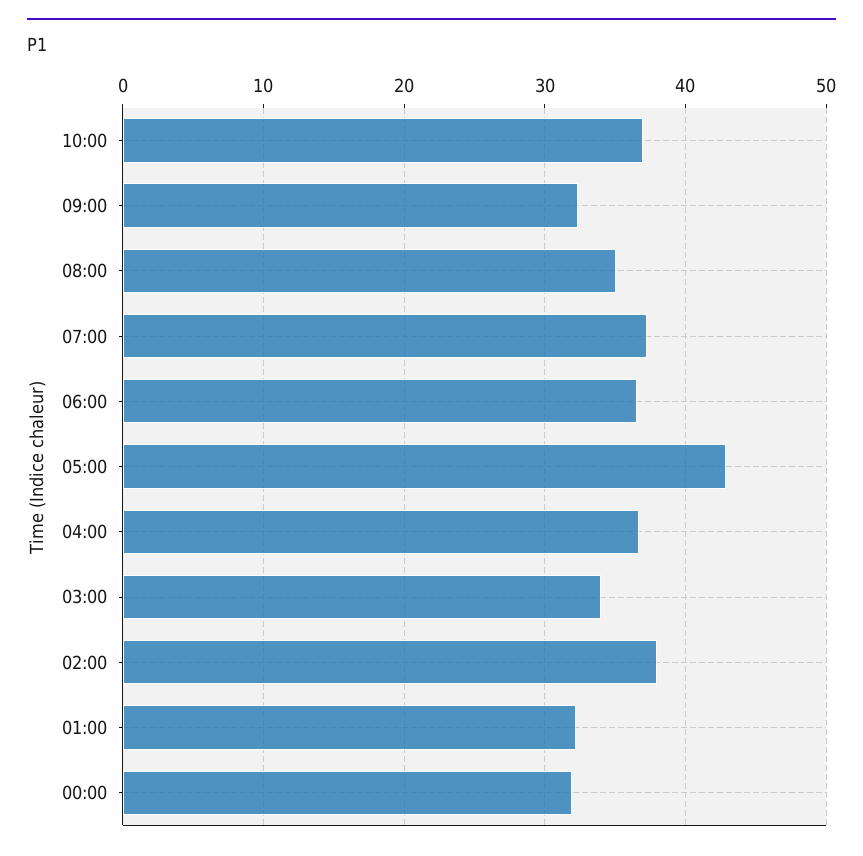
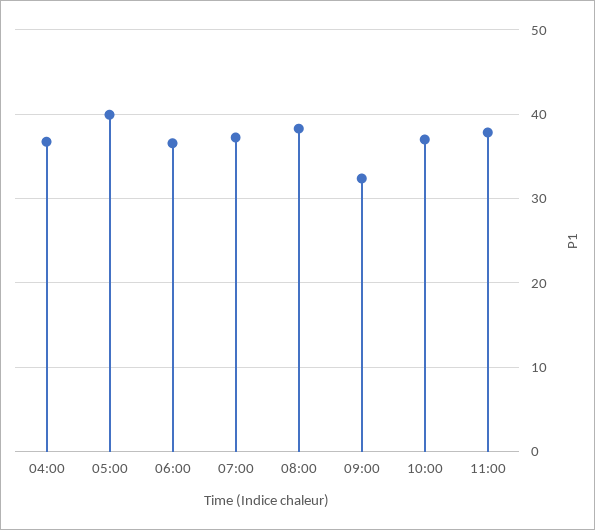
08:00: 35 -> 38
05:00: 43 -> 40
03:00: 34 -> none
02:00: 38 -> none
01:00: 32 -> none
00:00: 32 -> none
11:00: none -> 38

